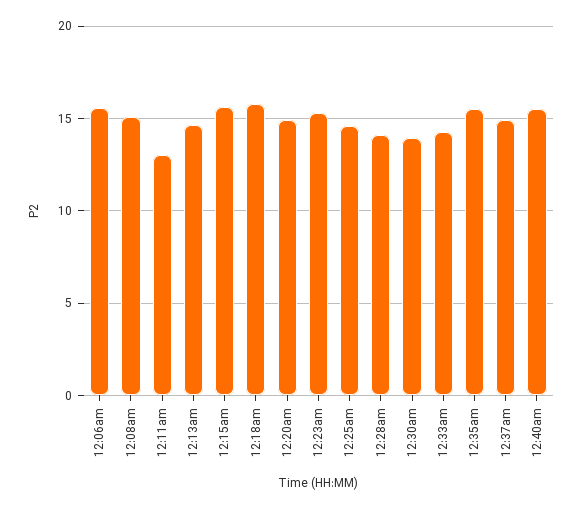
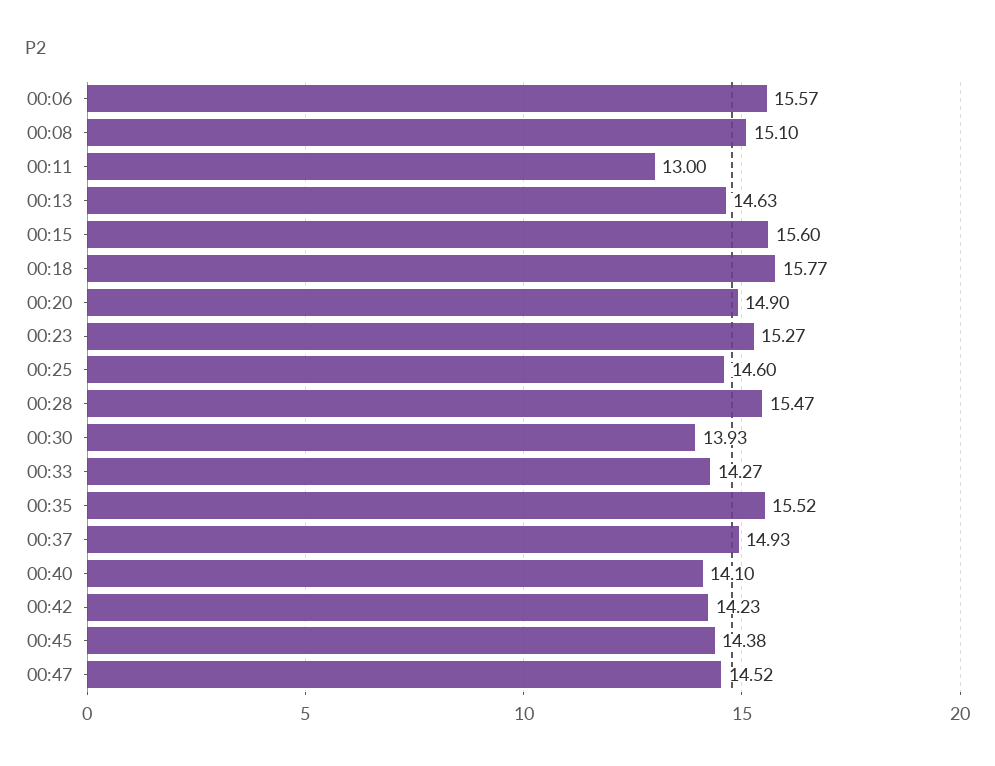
12:28am: 14 -> 15.47
12:40am: 15.5 -> 14.1
00:42: none -> 14.23
00:45: none -> 14.38
00:47: none -> 14.52

